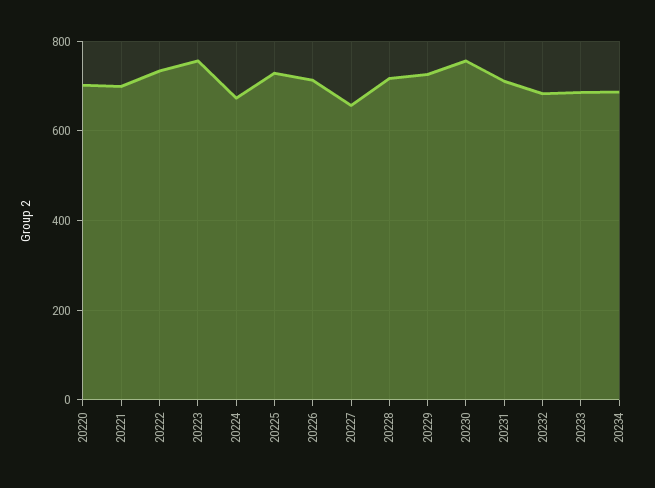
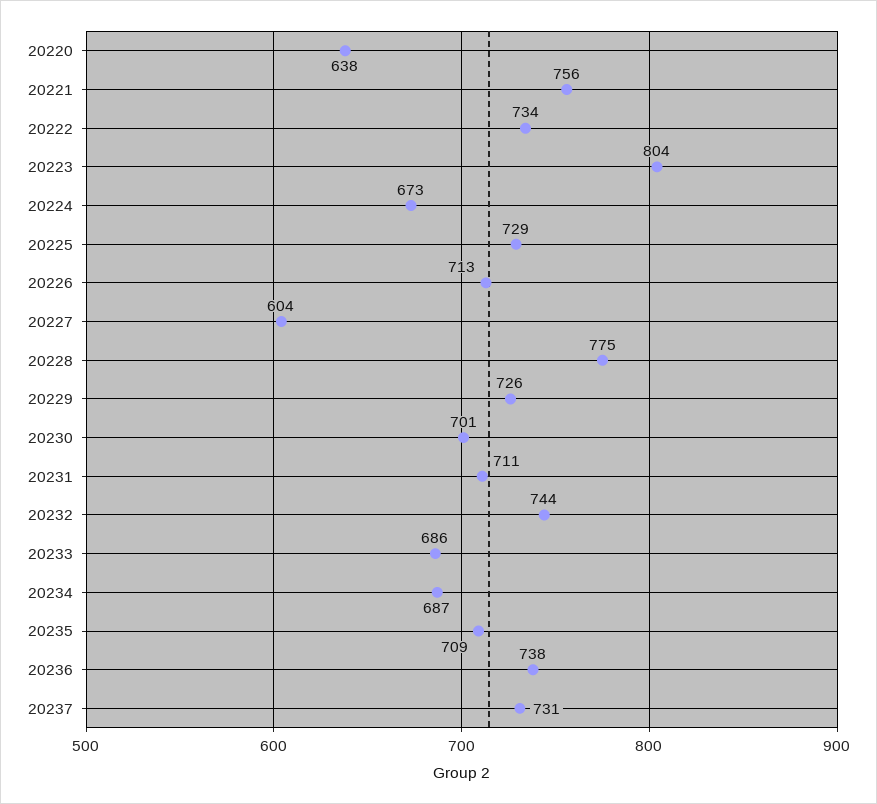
20220: 700 -> 638
20221: 700 -> 756
20223: 760 -> 804
20227: 660 -> 604
20228: 720 -> 775
20230: 760 -> 701
20232: 680 -> 744
20235: none -> 709
20236: none -> 738
20237: none -> 731

